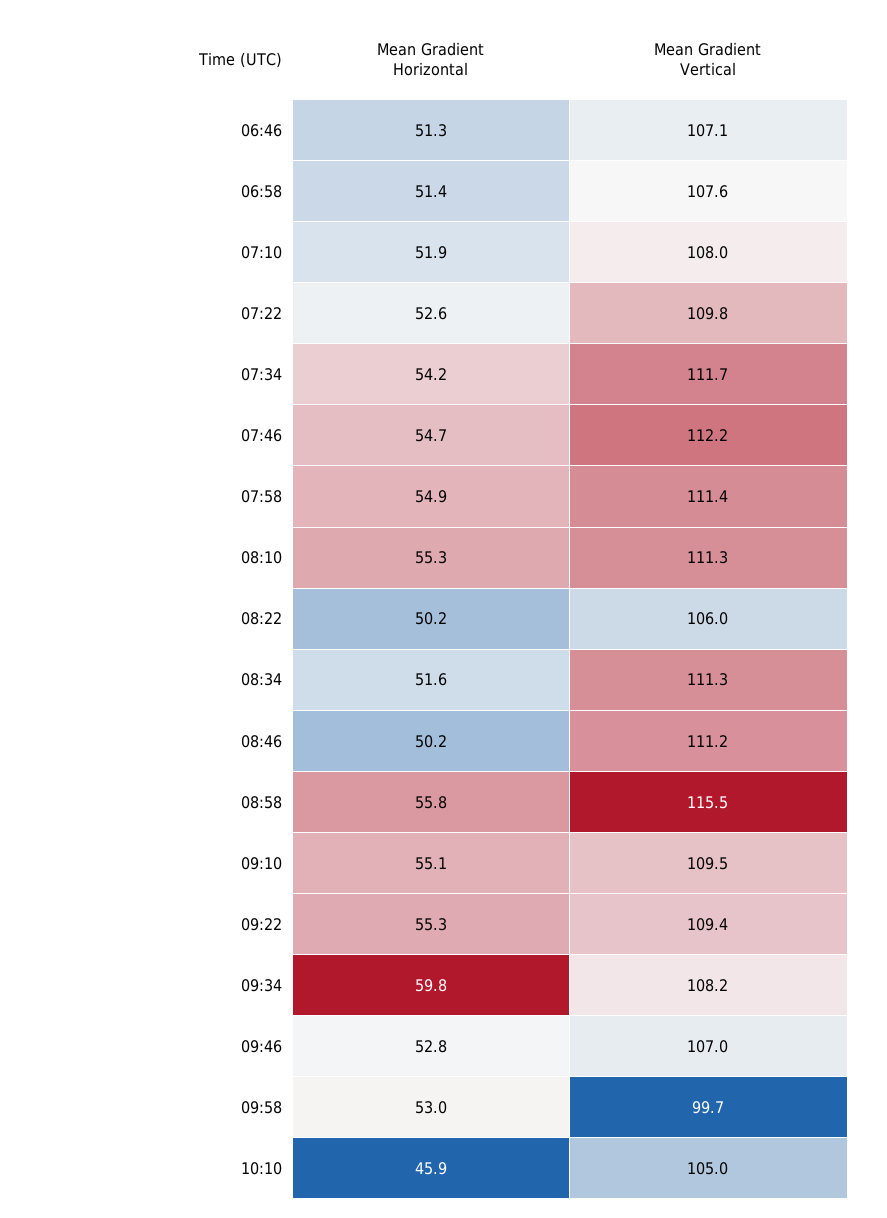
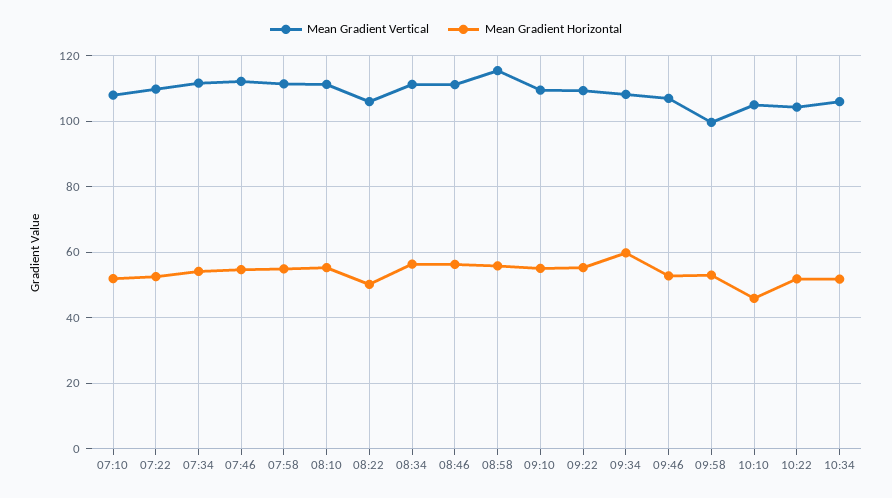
Mean Gradient Horizontal, 06:46: 51.3 -> none
Mean Gradient Vertical, 06:46: 107.1 -> none
Mean Gradient Horizontal, 06:58: 51.4 -> none
Mean Gradient Vertical, 06:58: 107.6 -> none
Mean Gradient Horizontal, 08:34: 51.6 -> 56
Mean Gradient Horizontal, 08:46: 50.2 -> 56
Mean Gradient Vertical, 10:22: none -> 104
Mean Gradient Horizontal, 10:22: none -> 52
Mean Gradient Vertical, 10:34: none -> 106
Mean Gradient Horizontal, 10:34: none -> 52

